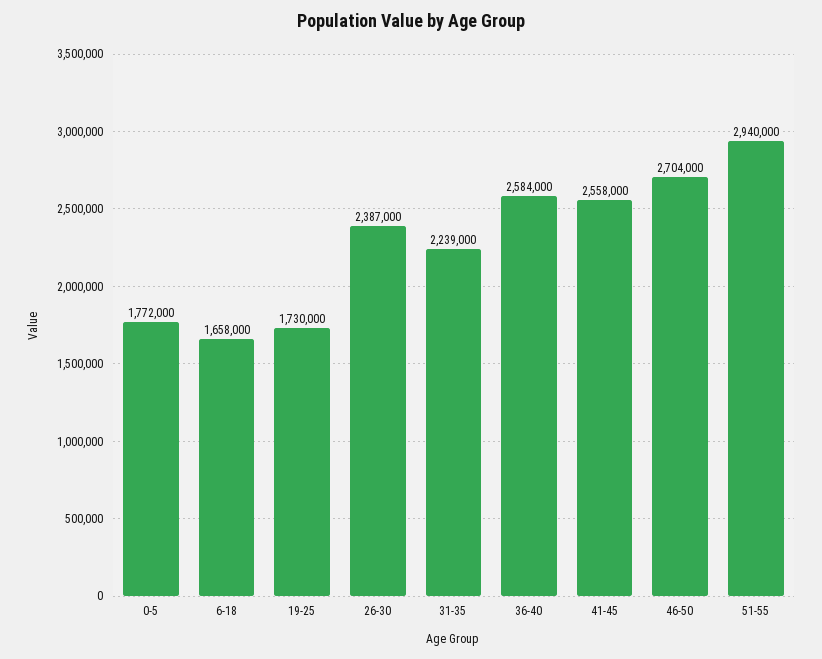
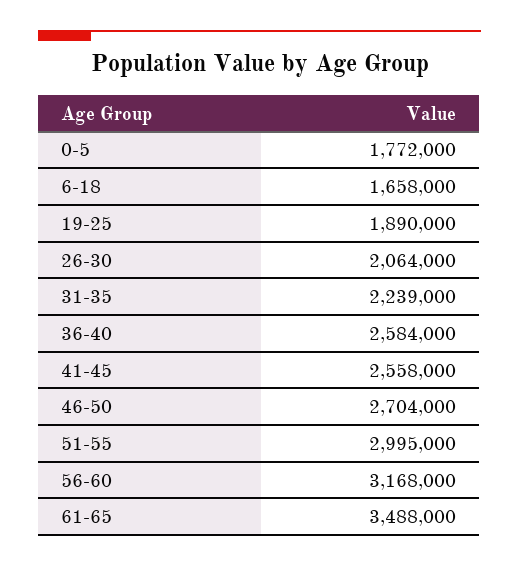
19-25: 1730000 -> 1890000
26-30: 2387000 -> 2064000
51-55: 2940000 -> 2995000
56-60: none -> 3168000
61-65: none -> 3488000

